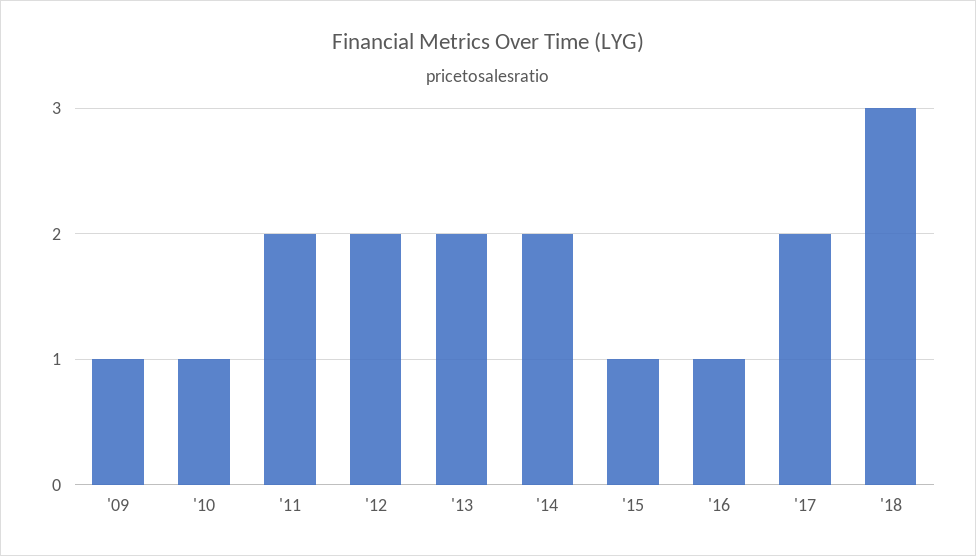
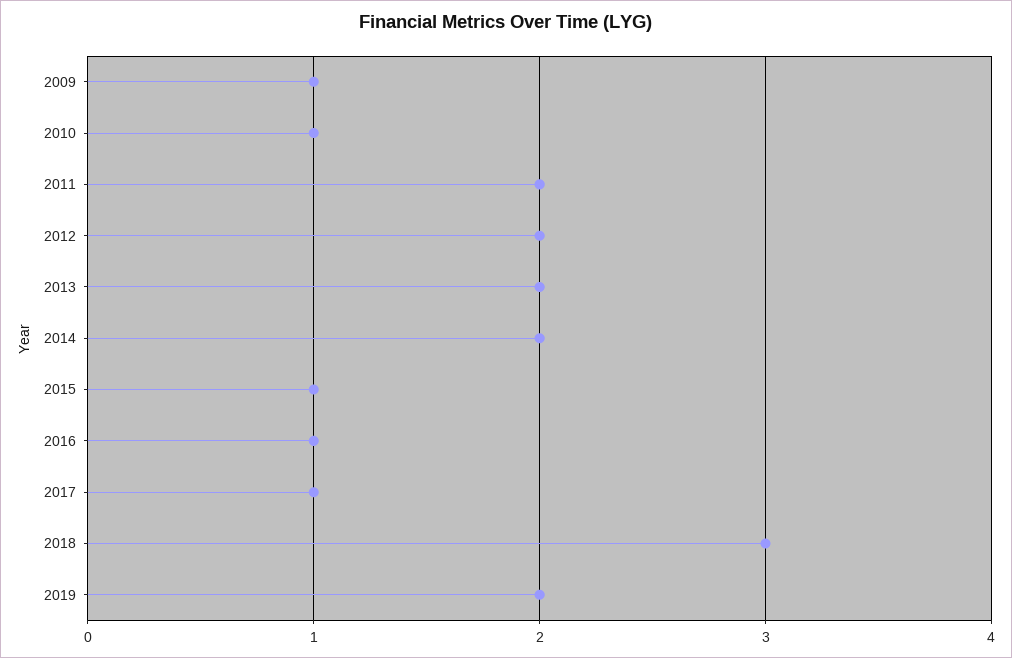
'17: 2 -> 1
2019: none -> 2

